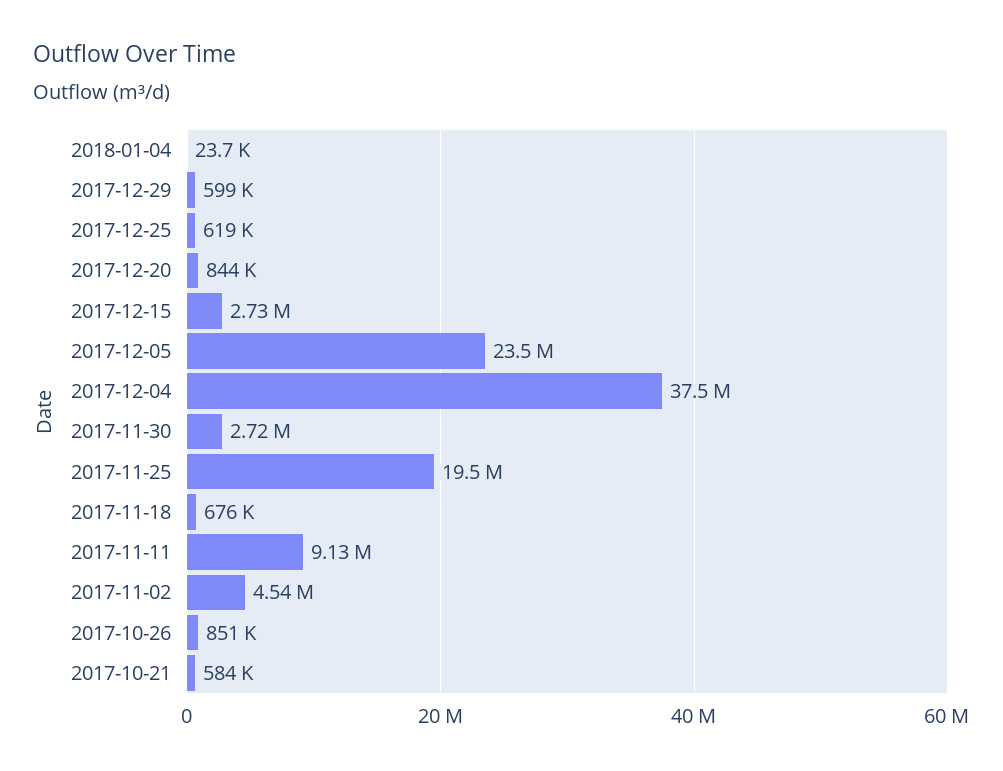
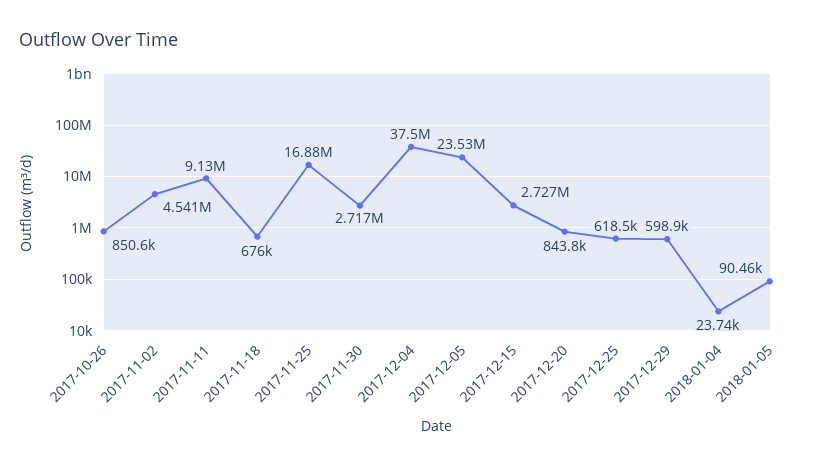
2017-11-25: 19500000 -> 16880000
2017-10-21: 584000 -> none
2018-01-05: none -> 90460

